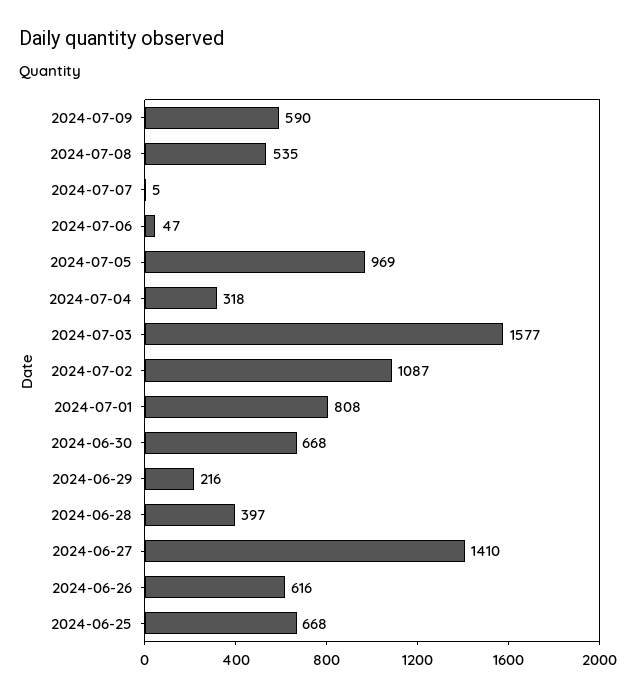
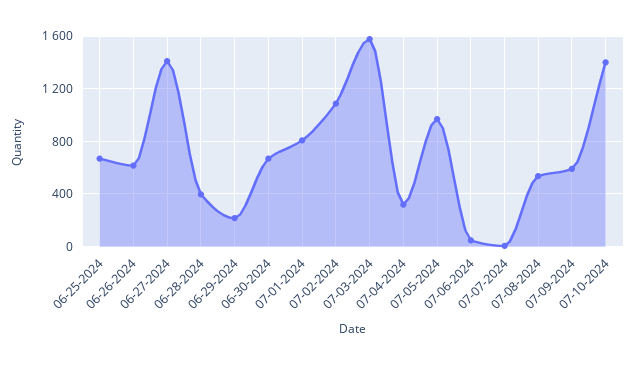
07-10-2024: none -> 1400

